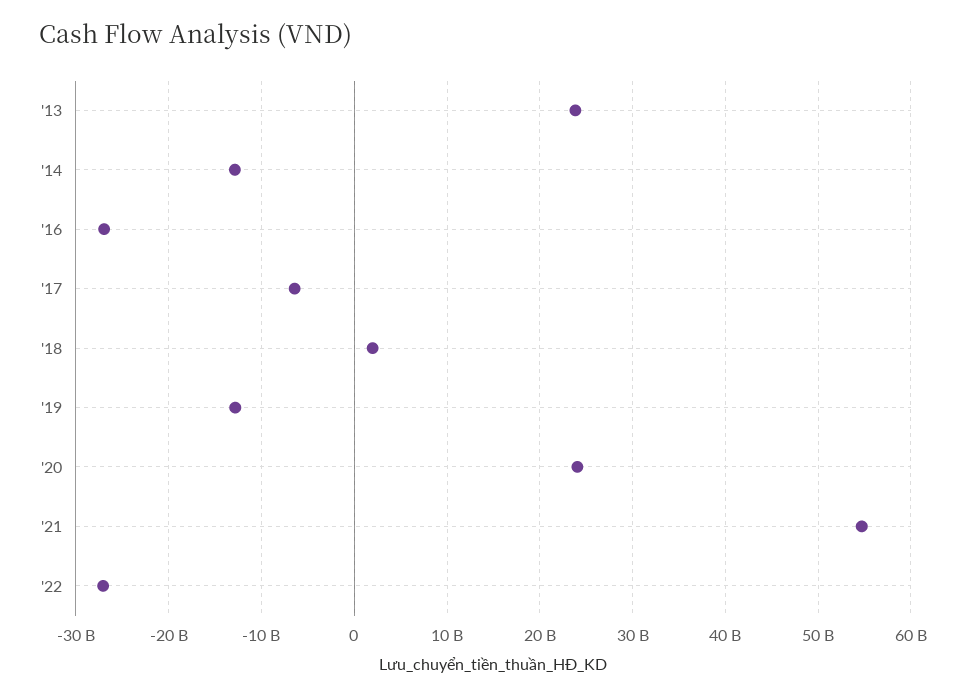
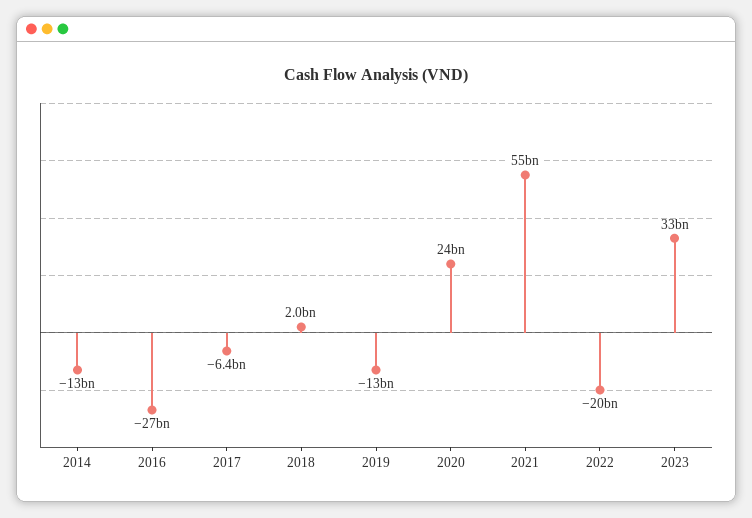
'13: 24000000000 -> none
'22: -27000000000 -> -20000000000
2023: none -> 33000000000

